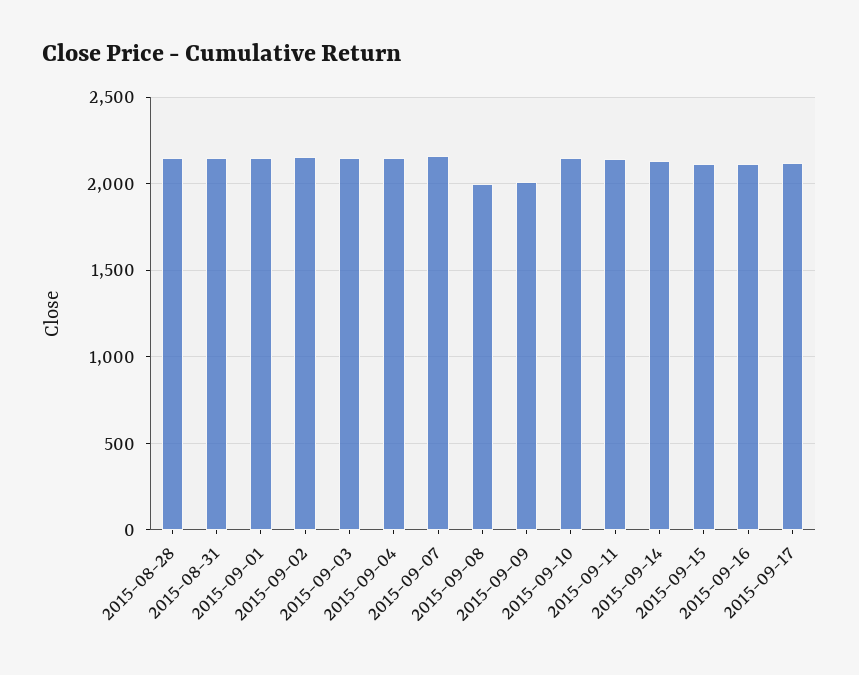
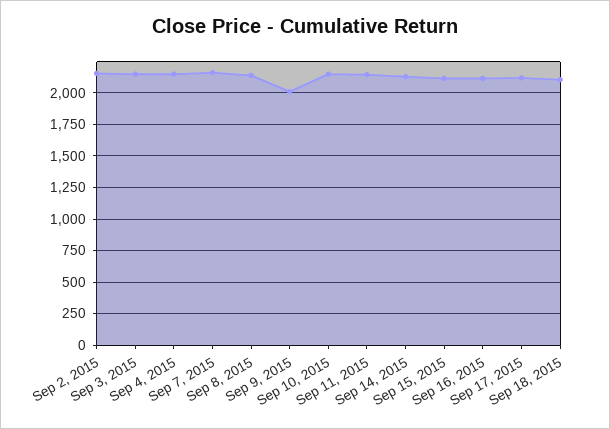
2015-08-28: 2150 -> none
2015-08-31: 2150 -> none
2015-09-01: 2150 -> none
2015-09-08: 2000 -> 2150
Sep 18, 2015: none -> 2100

